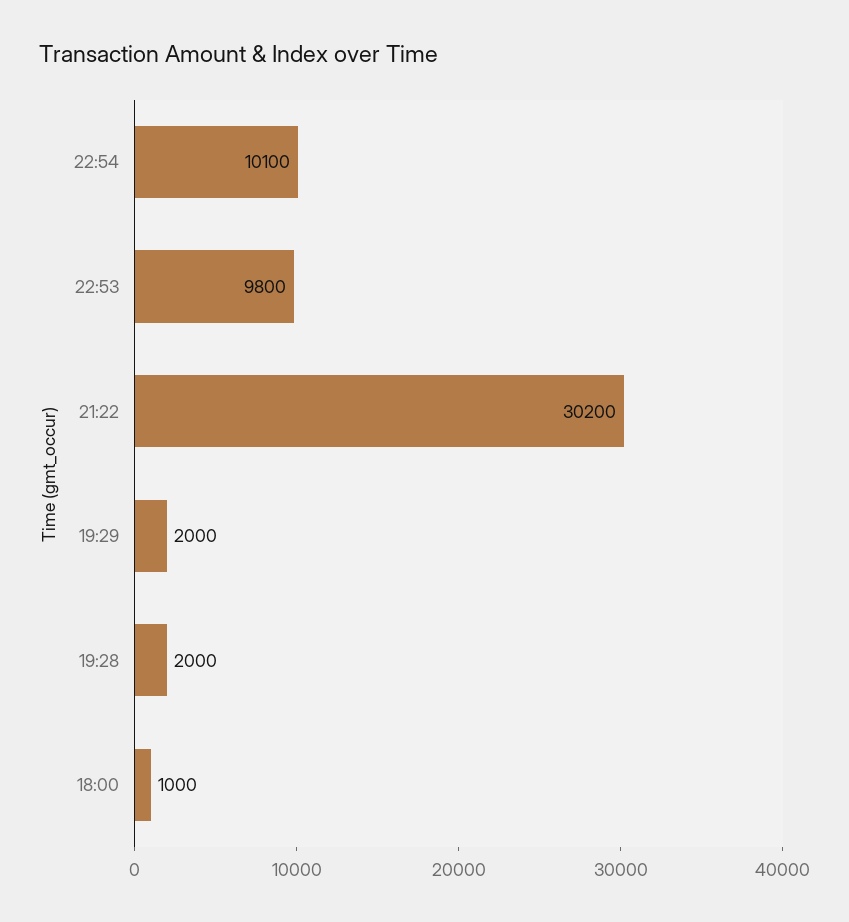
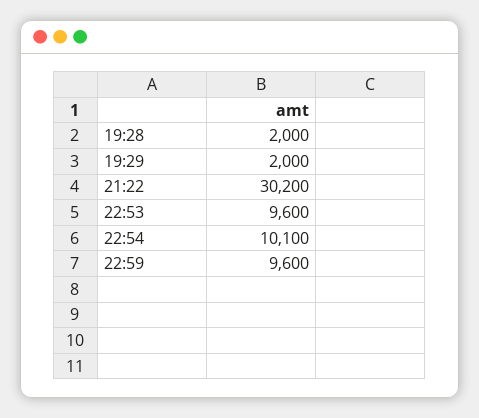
22:53: 9800 -> 9600
18:00: 1000 -> none
22:59: none -> 9600

